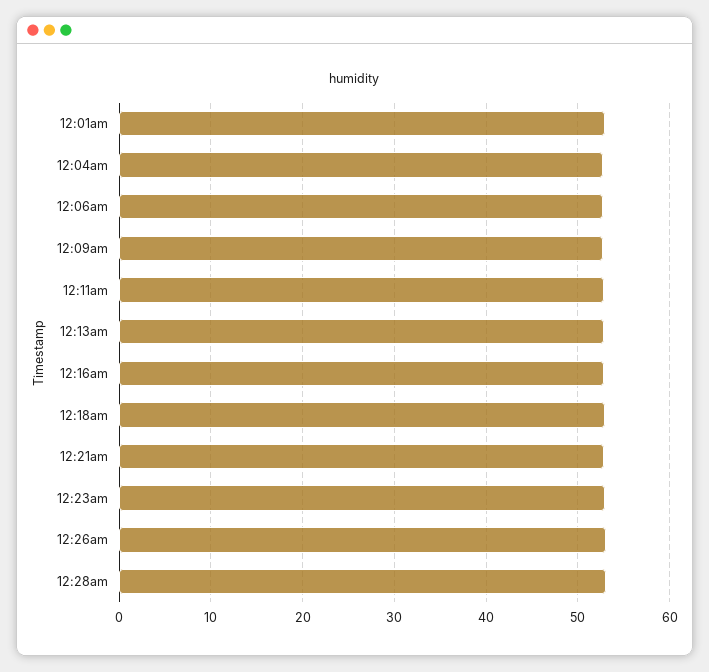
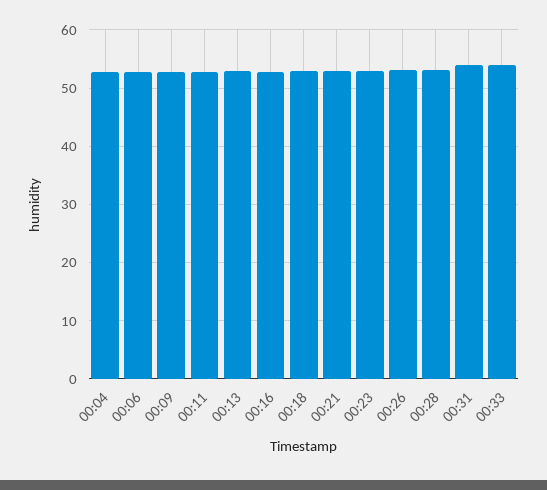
12:01am: 53 -> none
00:31: none -> 54
00:33: none -> 54

